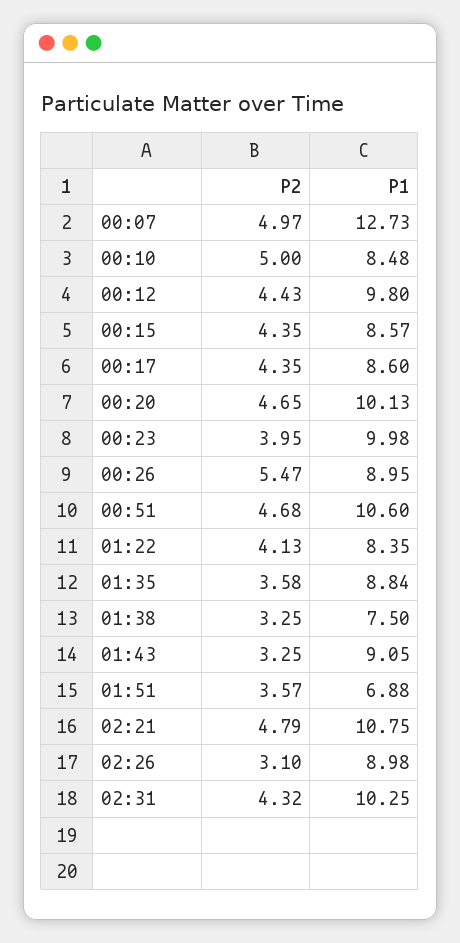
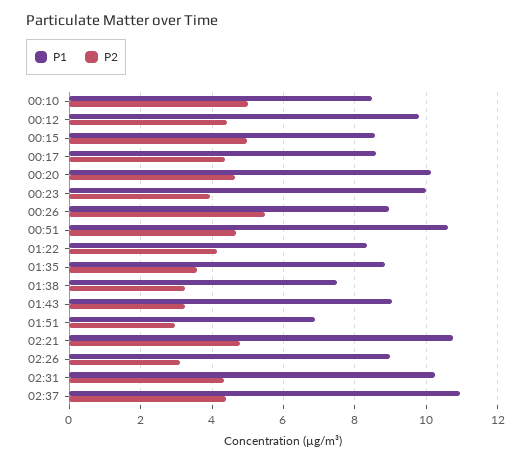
P2, 00:07: 4.97 -> none
P1, 00:07: 12.73 -> none
P2, 00:15: 4.35 -> 5
P2, 01:51: 3.57 -> 3
P1, 02:37: none -> 11
P2, 02:37: none -> 4.4

